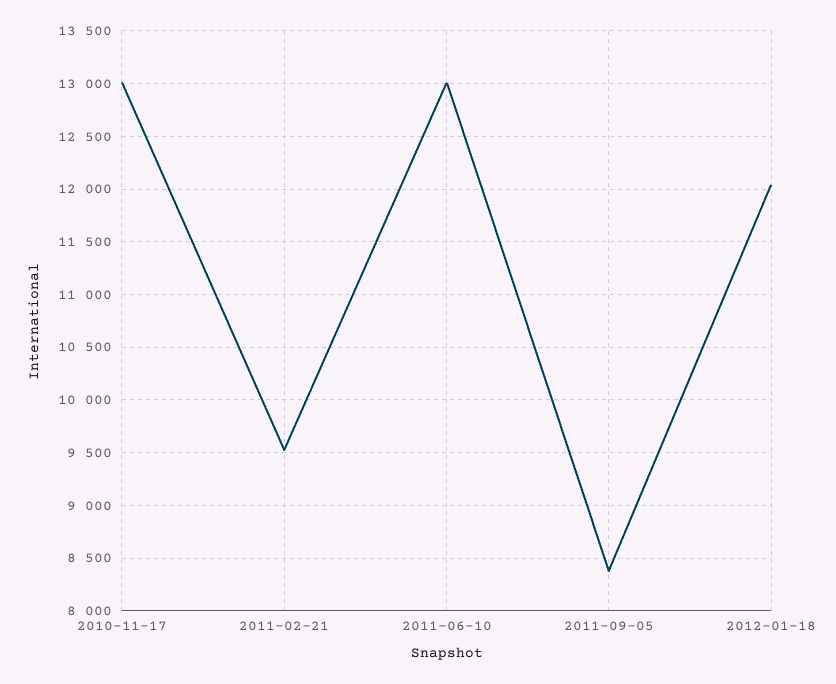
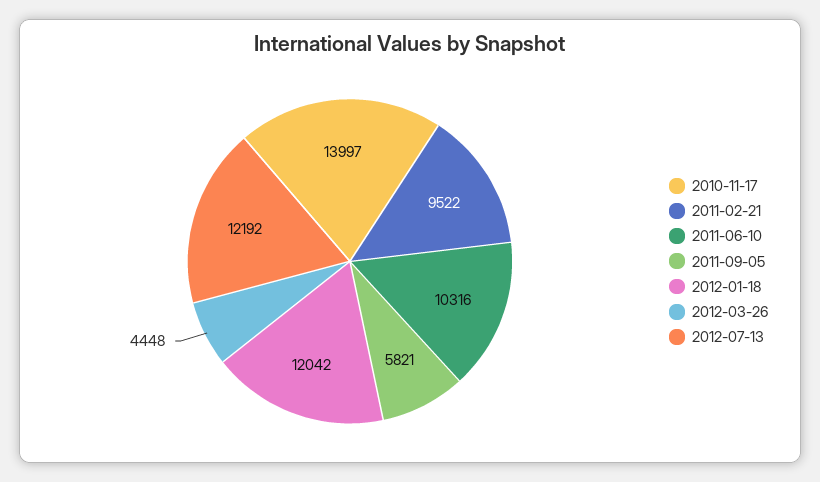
2010-11-17: 13000 -> 13997
2011-06-10: 13000 -> 10316
2011-09-05: 8400 -> 5821
2012-03-26: none -> 4448
2012-07-13: none -> 12192

